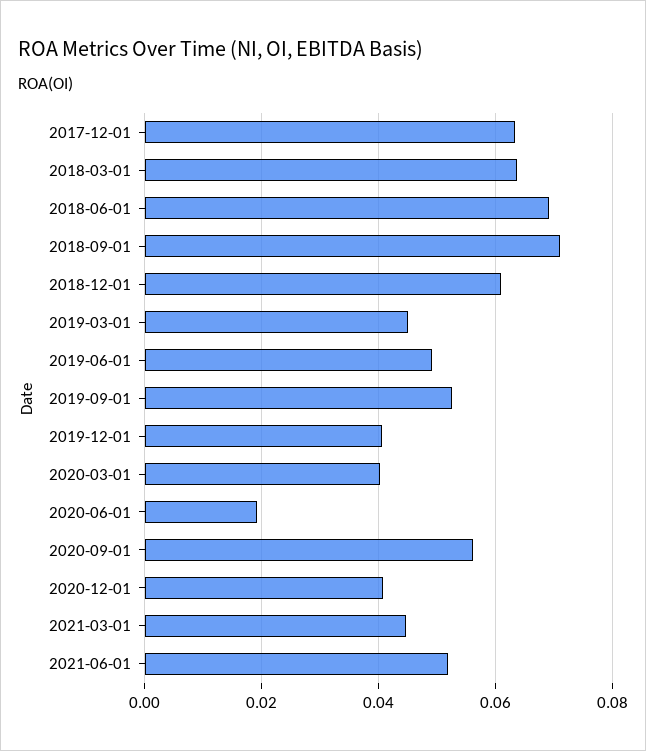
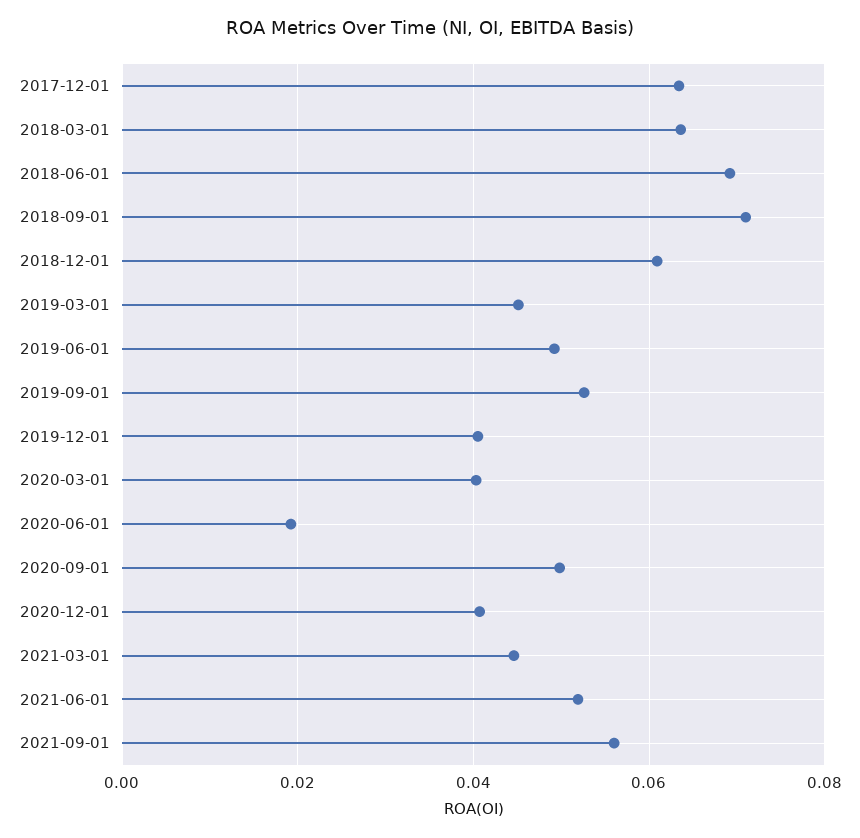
2020-09-01: 0.056 -> 0.05
2021-09-01: none -> 0.056

